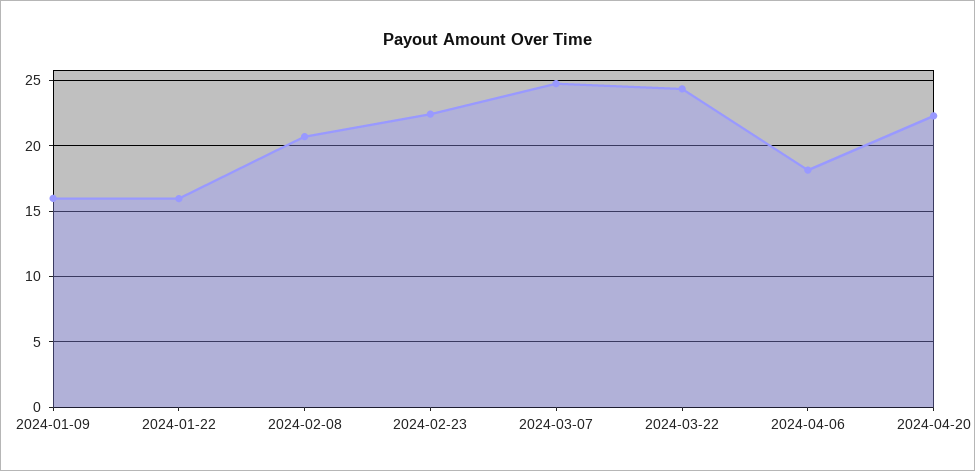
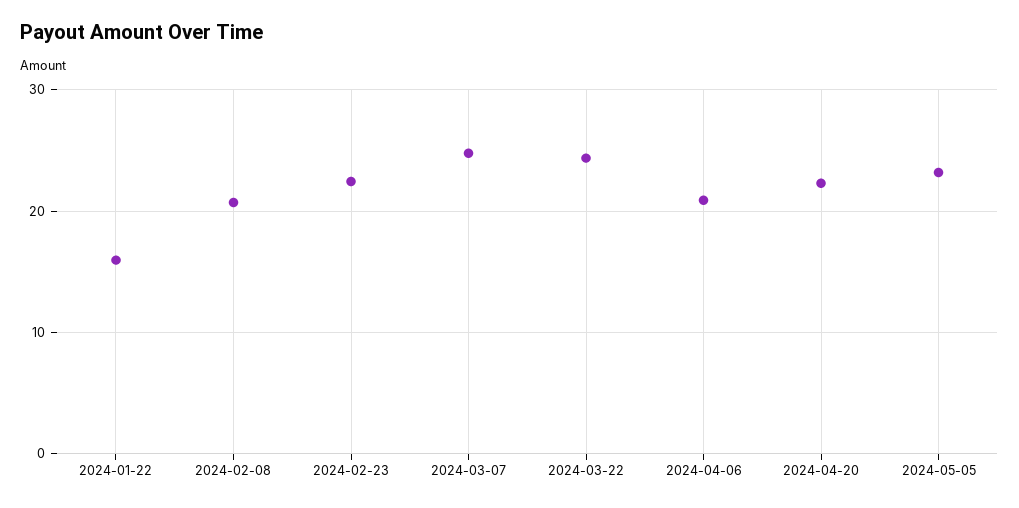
2024-01-09: 16 -> none
2024-04-06: 18 -> 21
2024-05-05: none -> 23

